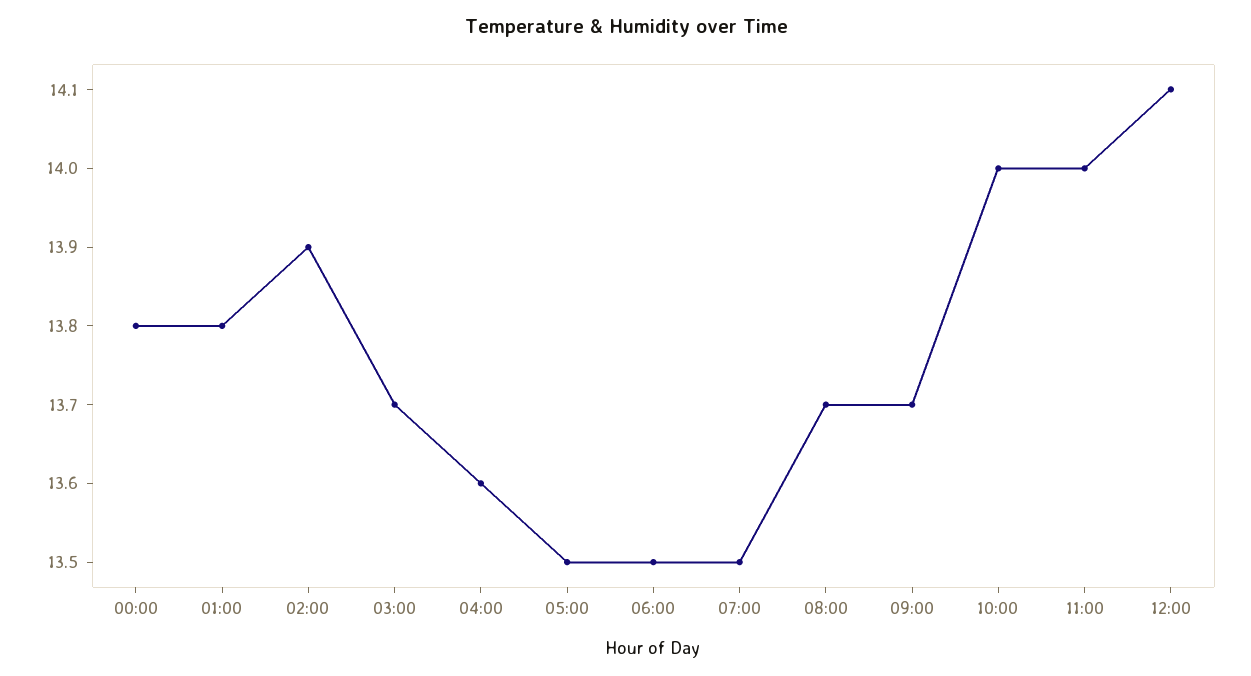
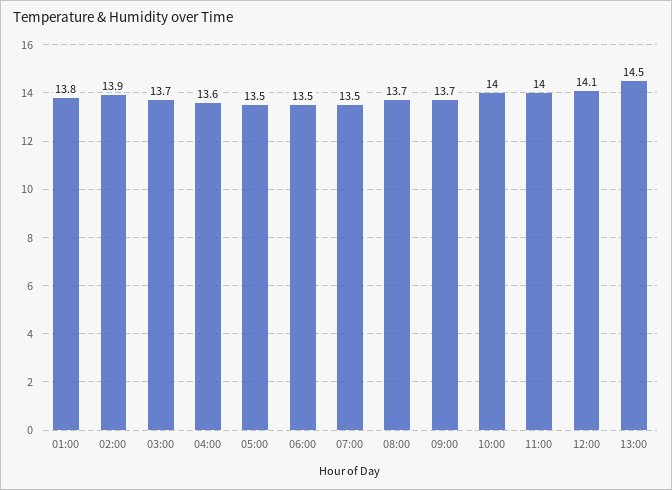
00:00: 13.8 -> none
13:00: none -> 14.5

